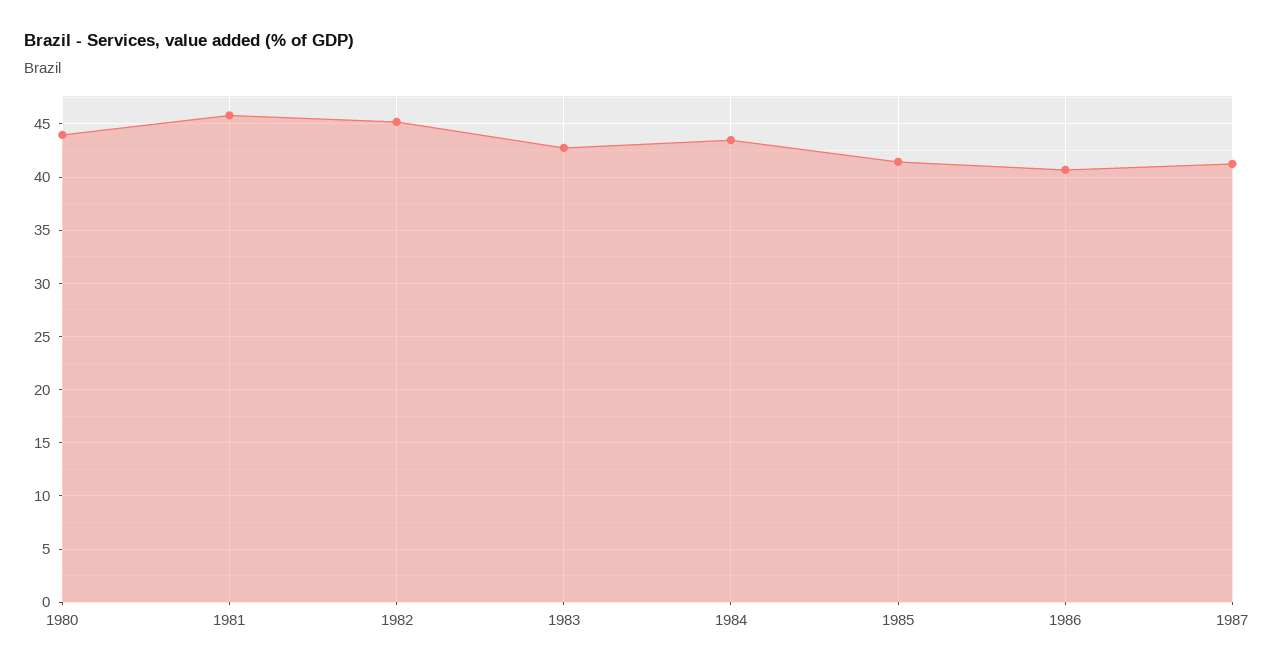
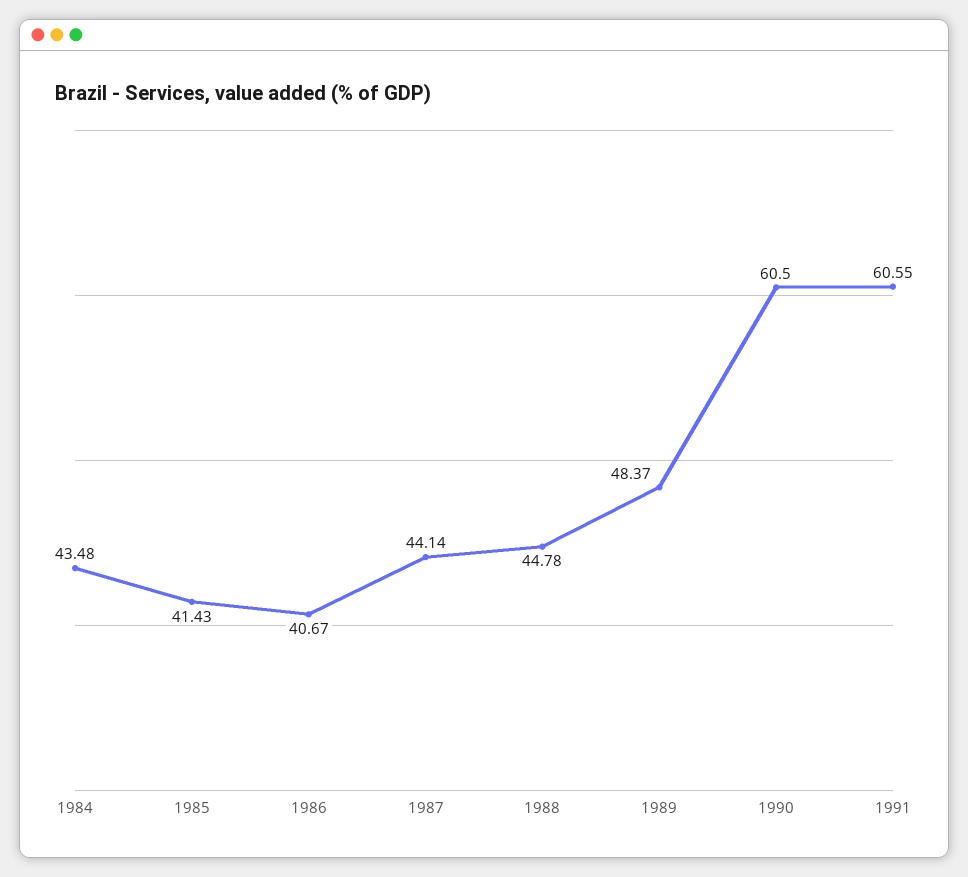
1980: 44 -> none
1981: 46 -> none
1982: 45 -> none
1983: 43 -> none
1987: 41 -> 44.14
1988: none -> 44.78
1989: none -> 48.37
1990: none -> 60.5
1991: none -> 60.55

